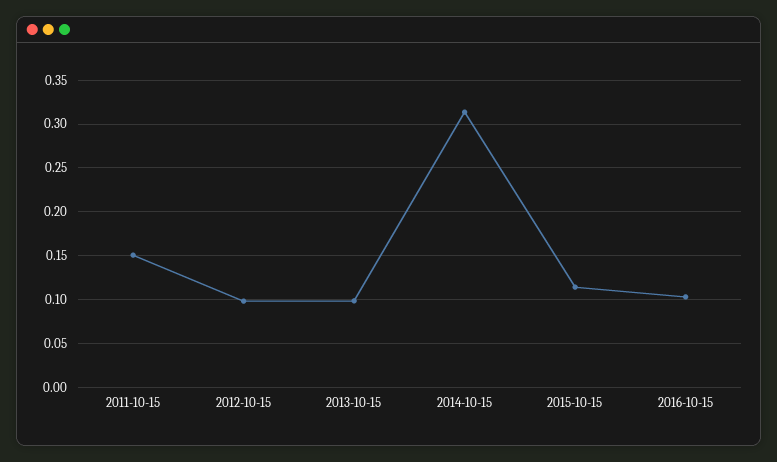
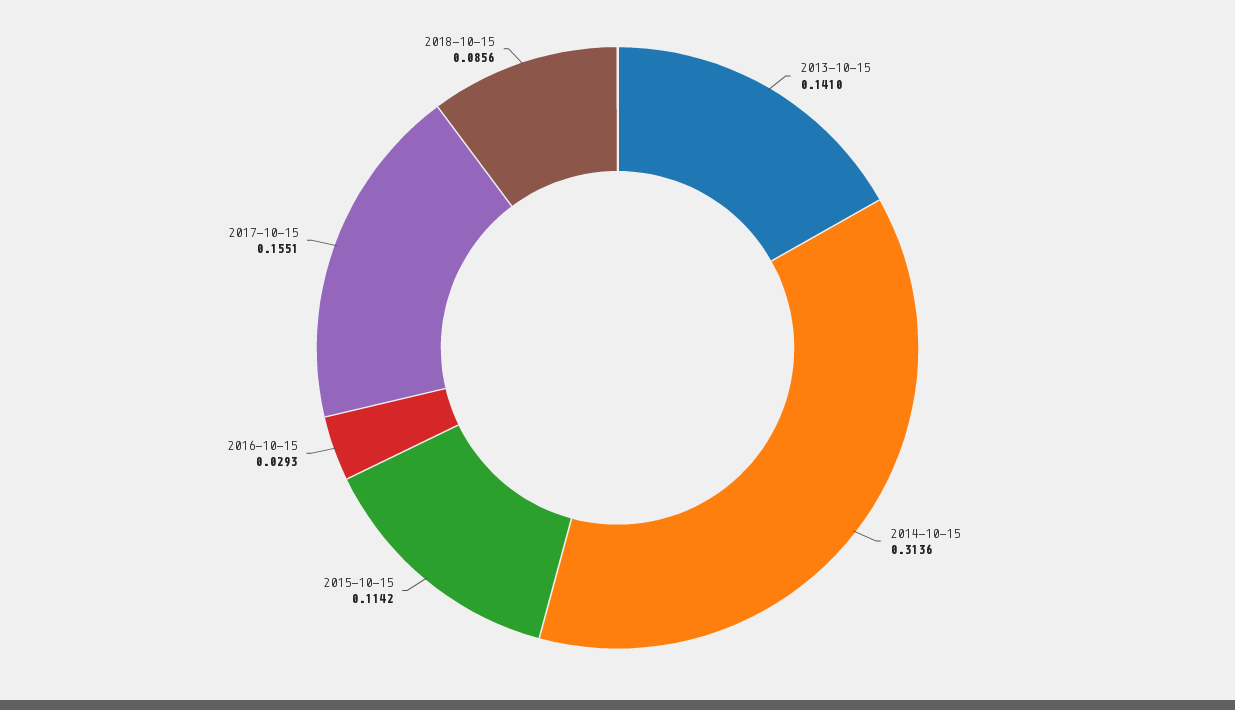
2011-10-15: 0.15 -> none
2012-10-15: 0.1 -> none
2013-10-15: 0.1 -> 0.141
2016-10-15: 0.1 -> 0.0293
2017-10-15: none -> 0.1551
2018-10-15: none -> 0.0856

